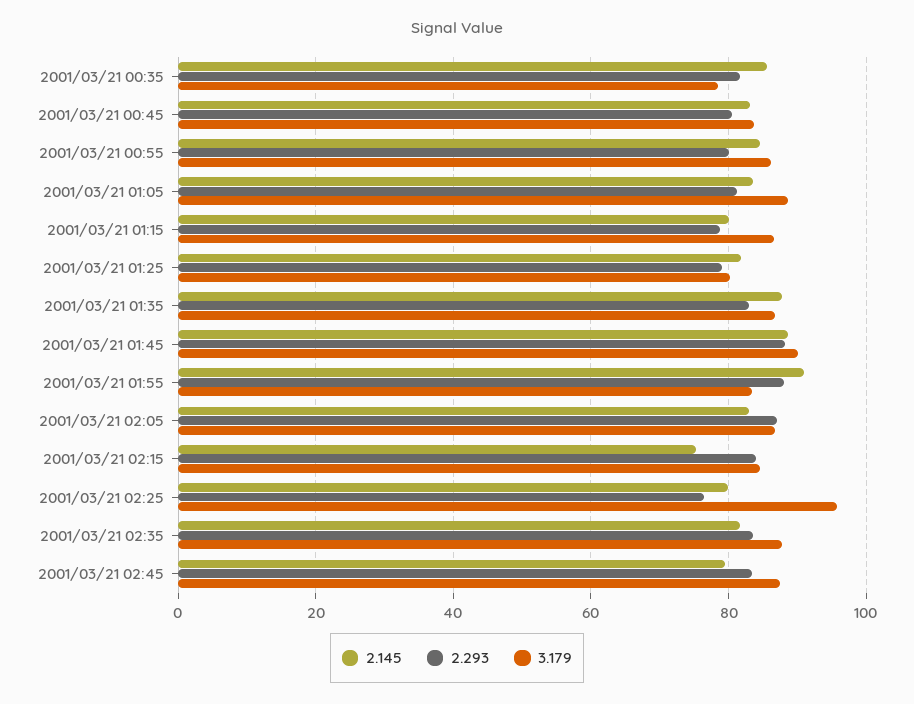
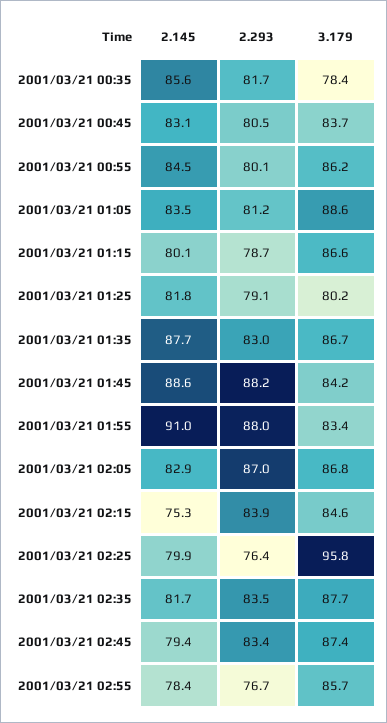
3.179, 2001/03/21 01:45: 90 -> 84.2
2.145, 2001/03/21 02:55: none -> 78.4
2.293, 2001/03/21 02:55: none -> 76.7
3.179, 2001/03/21 02:55: none -> 85.7

